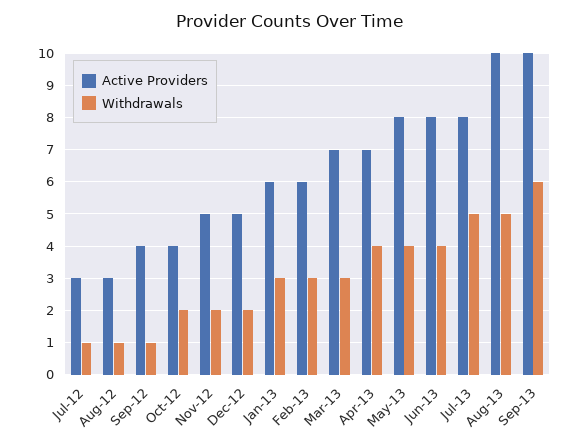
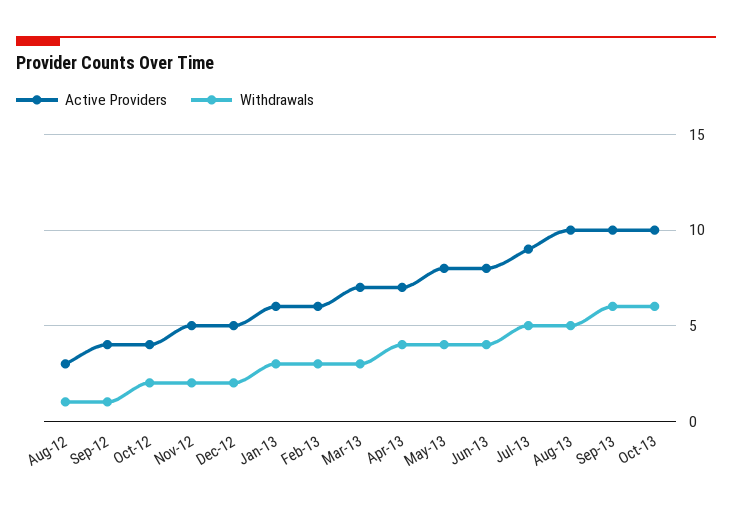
Active Providers, Jul-12: 3 -> none
Withdrawals, Jul-12: 1 -> none
Active Providers, Jul-13: 8 -> 9
Active Providers, Oct-13: none -> 10
Withdrawals, Oct-13: none -> 6

